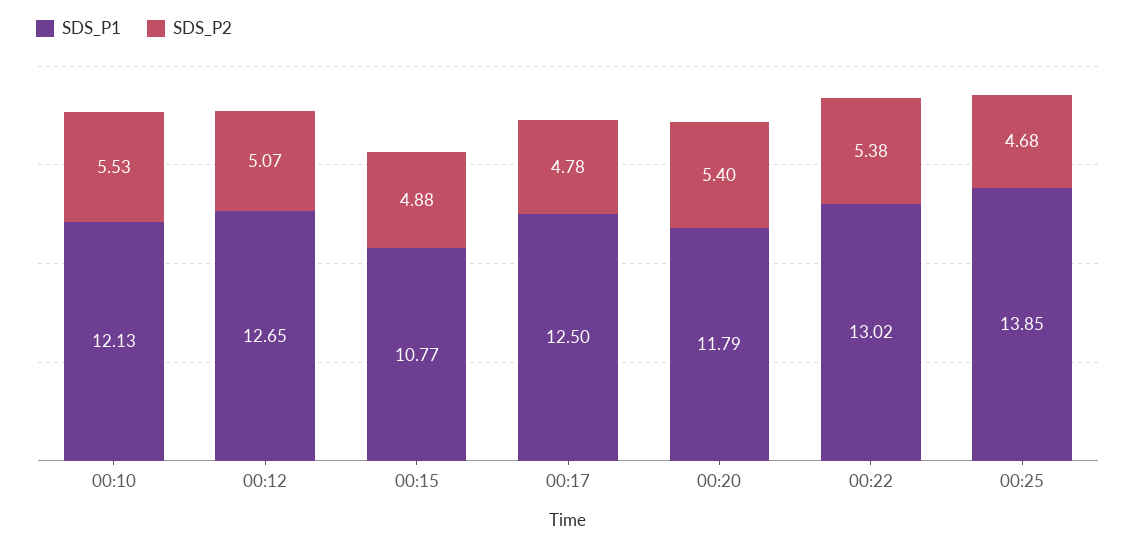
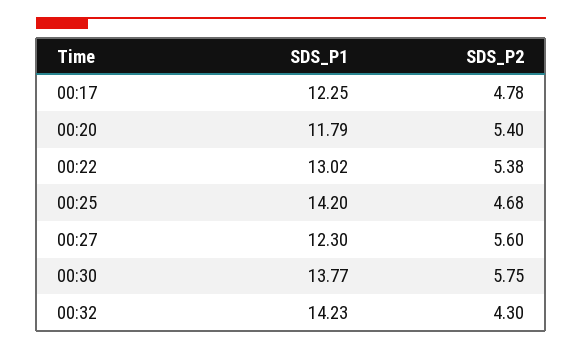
SDS_P1, 00:10: 12.13 -> none
SDS_P2, 00:10: 5.53 -> none
SDS_P1, 00:12: 12.65 -> none
SDS_P2, 00:12: 5.07 -> none
SDS_P1, 00:15: 10.77 -> none
SDS_P2, 00:15: 4.88 -> none
SDS_P1, 00:17: 12.5 -> 12.25
SDS_P1, 00:25: 13.85 -> 14.2
SDS_P1, 00:27: none -> 12.3
SDS_P2, 00:27: none -> 5.6
SDS_P1, 00:30: none -> 13.77
SDS_P2, 00:30: none -> 5.75
SDS_P1, 00:32: none -> 14.23
SDS_P2, 00:32: none -> 4.3

